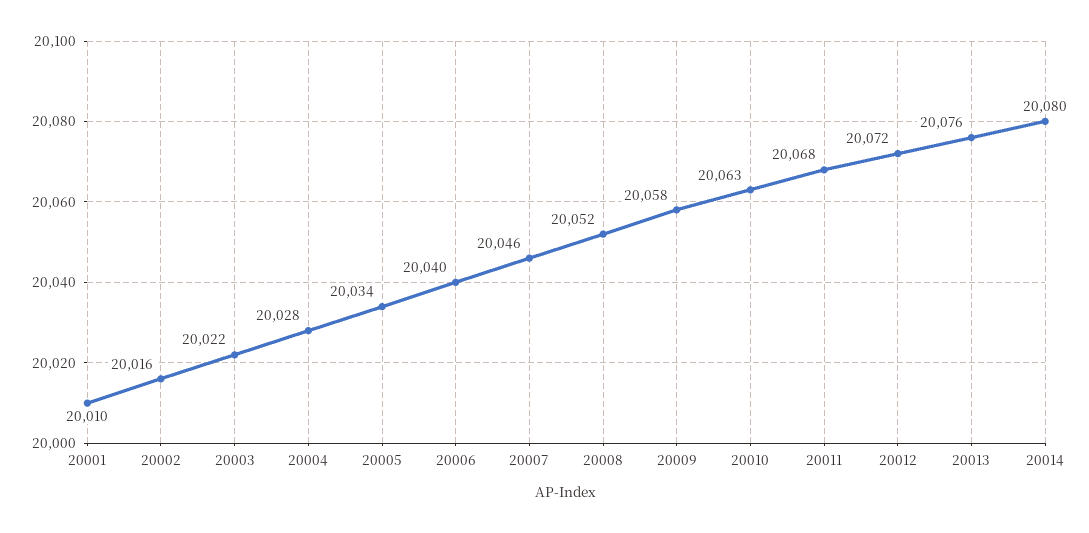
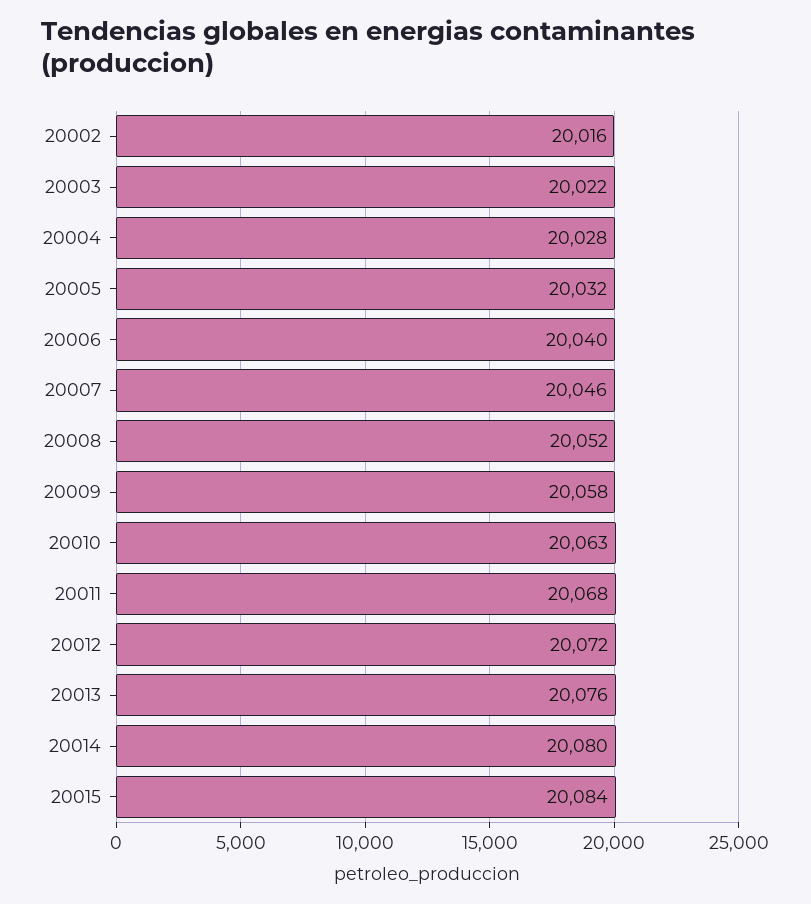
20001: 20010 -> none
20005: 20034 -> 20032
20015: none -> 20084

